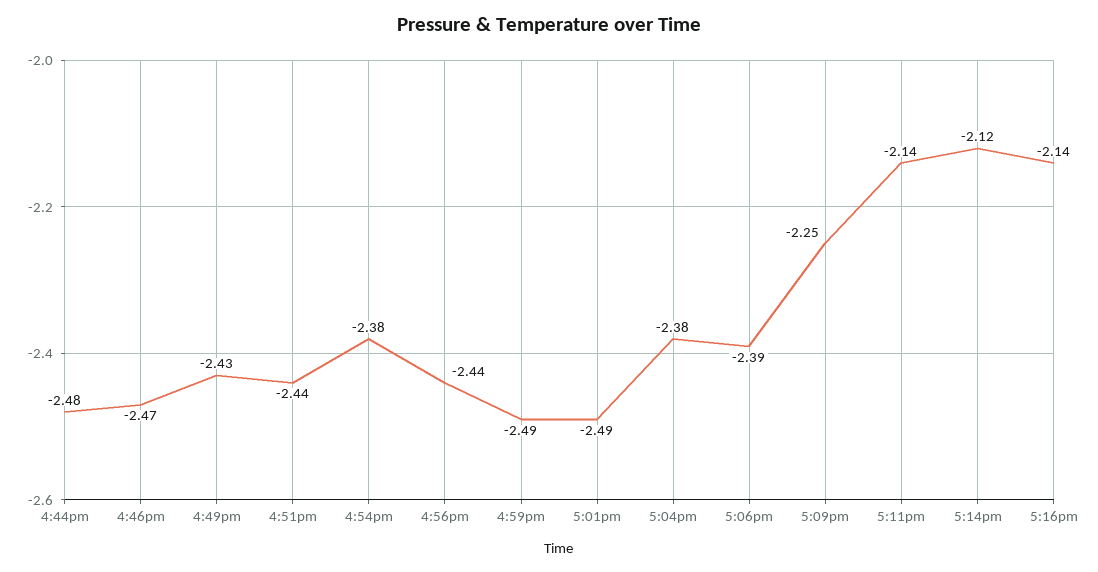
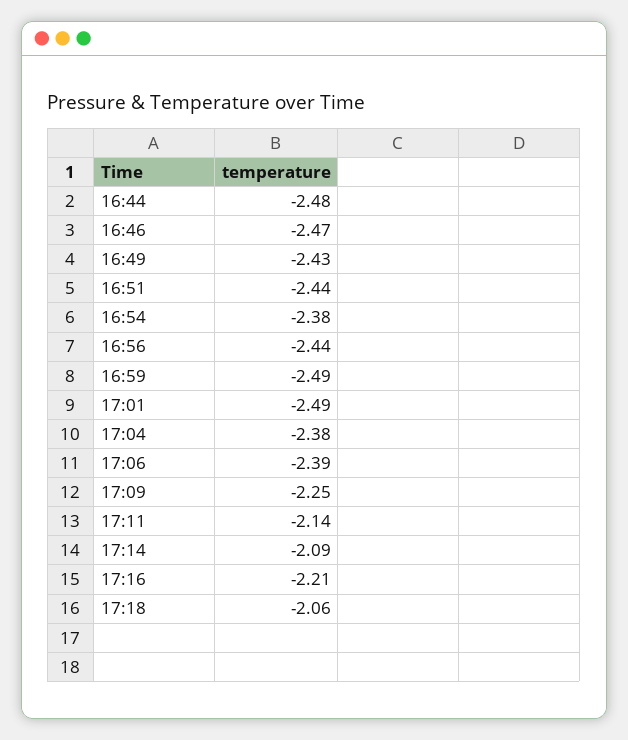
5:14pm: -2.12 -> -2.09
5:16pm: -2.14 -> -2.21
17:18: none -> -2.06

